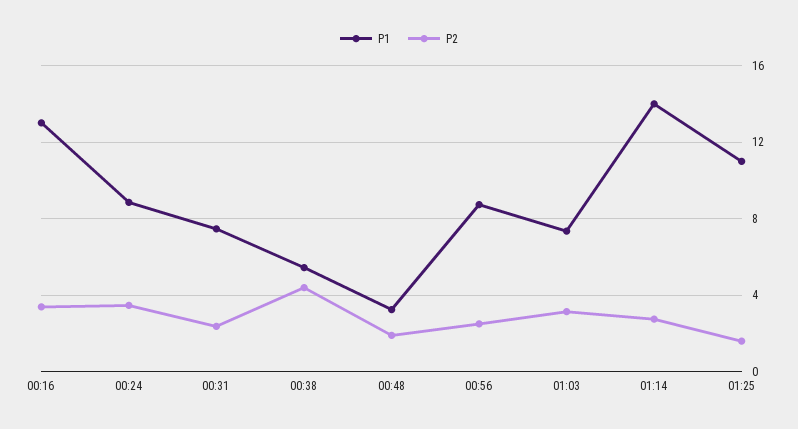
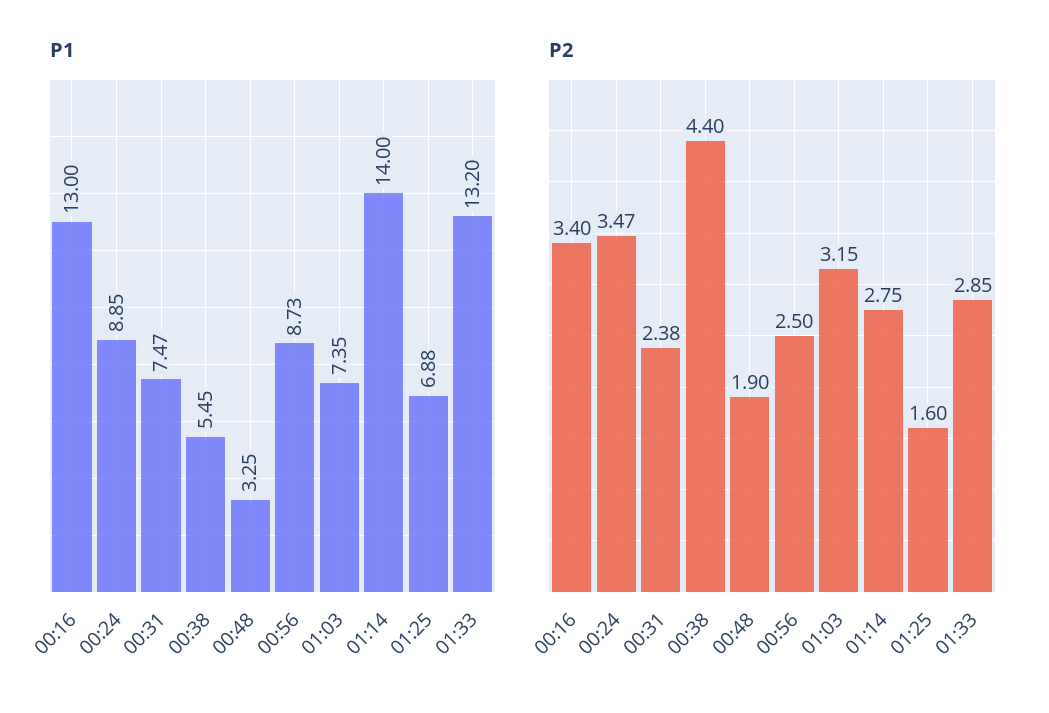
P1, 01:25: 11 -> 6.88
P1, 01:33: none -> 13.2
P2, 01:33: none -> 2.85

